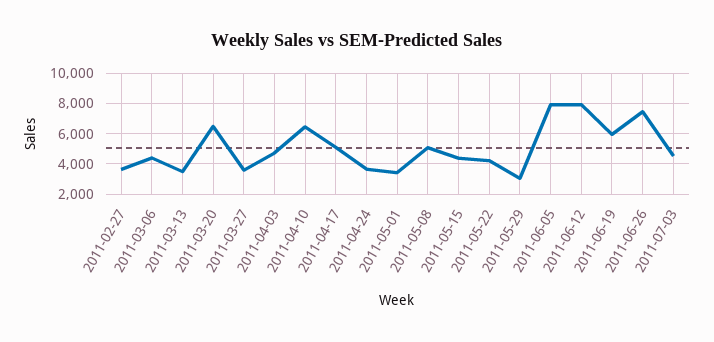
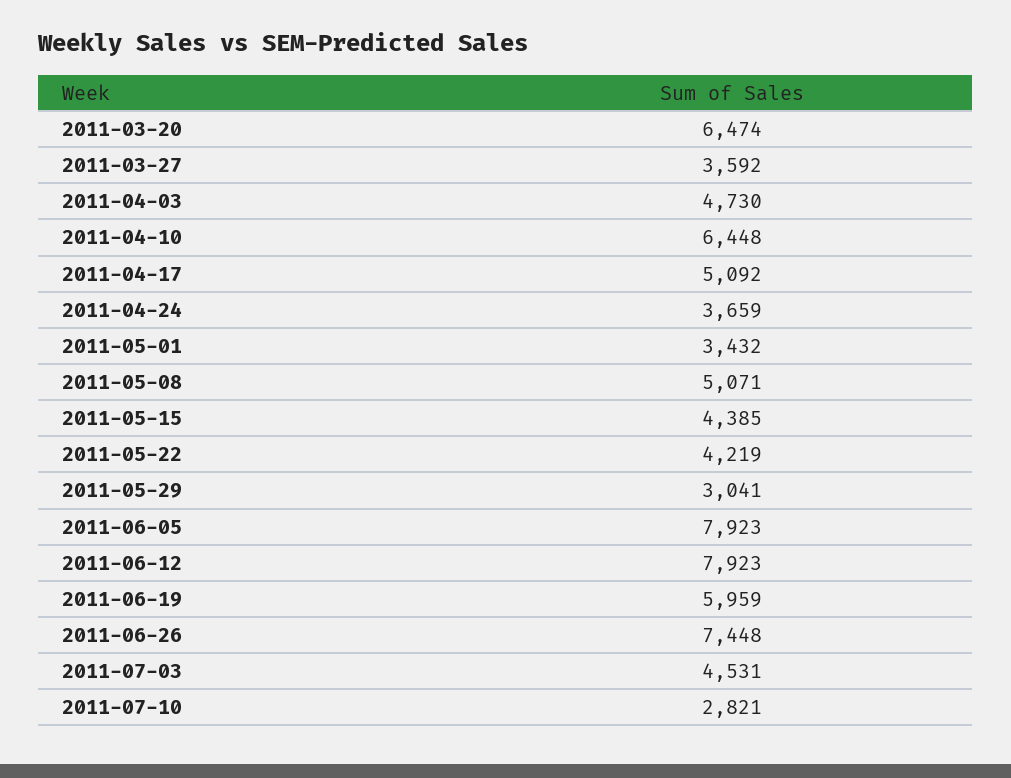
2011-02-27: 3500 -> none
2011-03-06: 4500 -> none
2011-03-13: 3500 -> none
2011-07-10: none -> 2821

